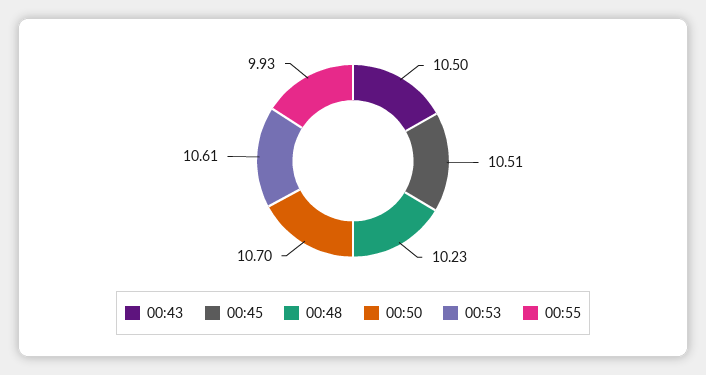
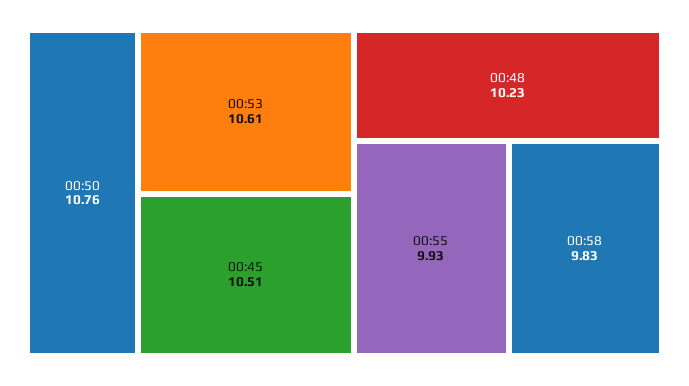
00:43: 10.5 -> none
00:50: 10.7 -> 10.76
00:58: none -> 9.83

